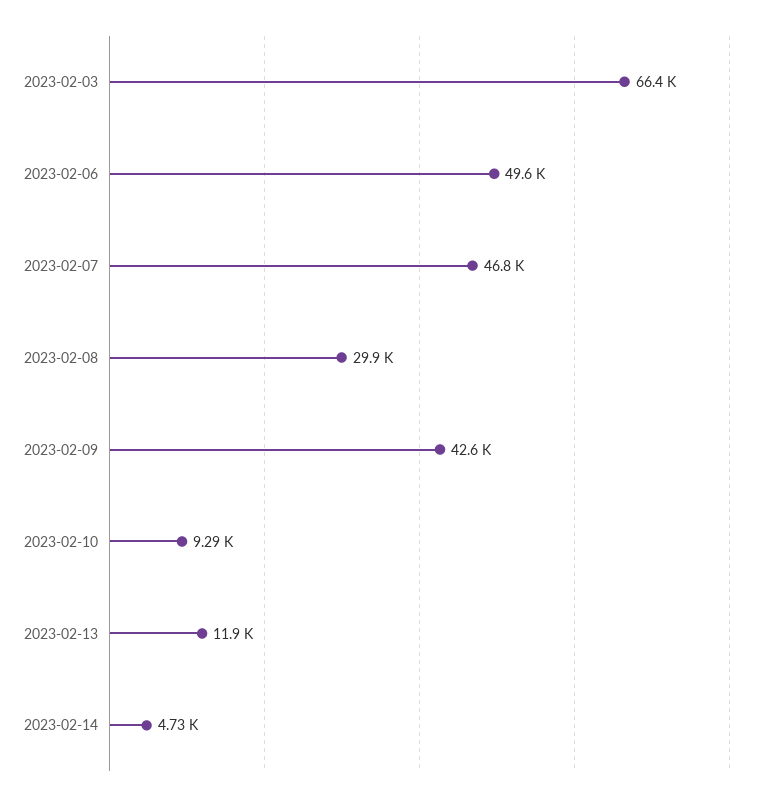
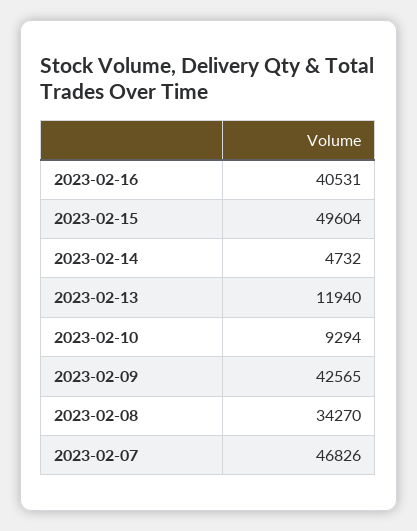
2023-02-03: 66400 -> none
2023-02-06: 49600 -> none
2023-02-08: 29900 -> 34270
2023-02-16: none -> 40531
2023-02-15: none -> 49604

